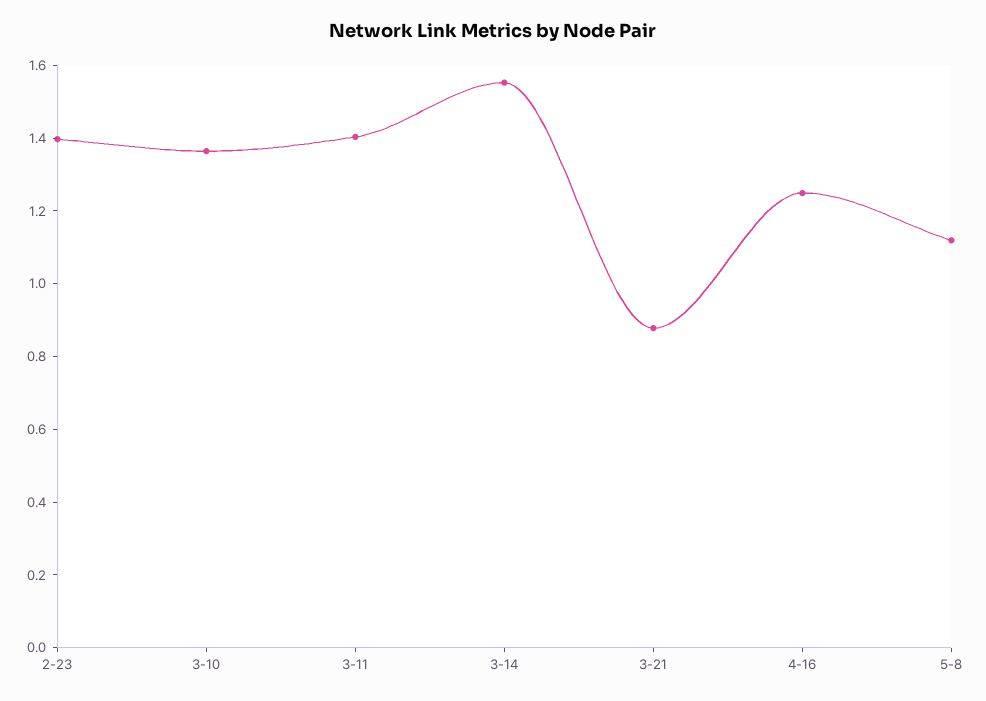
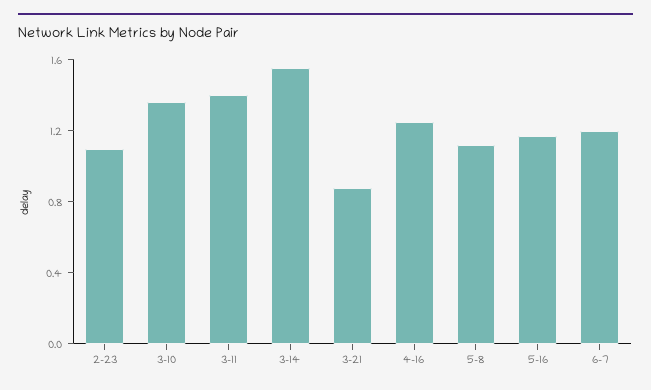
2-23: 1.4 -> 1.1
5-16: none -> 1.2
6-7: none -> 1.2

